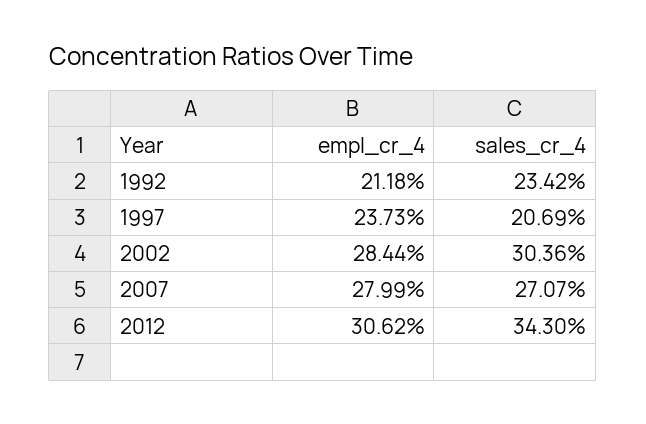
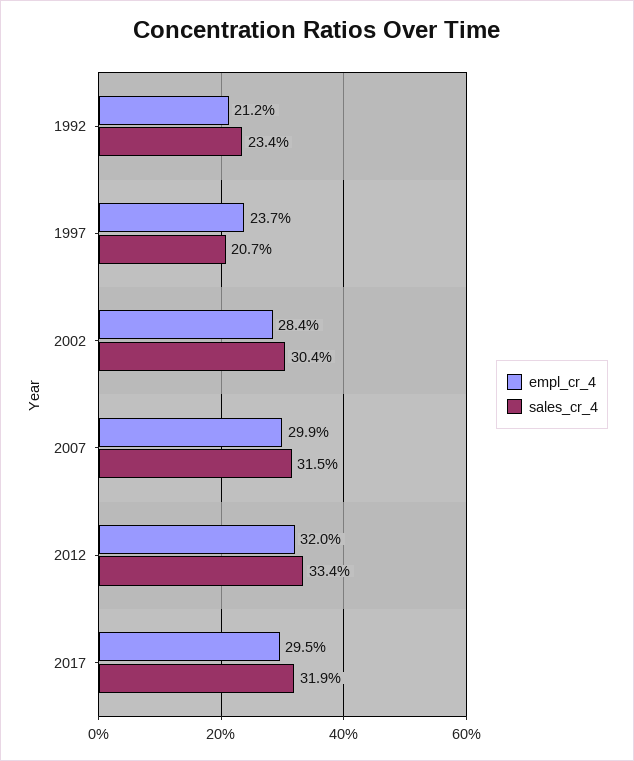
empl_cr_4, 2007: 27.99 -> 29.9
sales_cr_4, 2007: 27.07 -> 31.5
empl_cr_4, 2012: 30.62 -> 32
sales_cr_4, 2012: 34.3 -> 33.4
empl_cr_4, 2017: none -> 29.5
sales_cr_4, 2017: none -> 31.9

